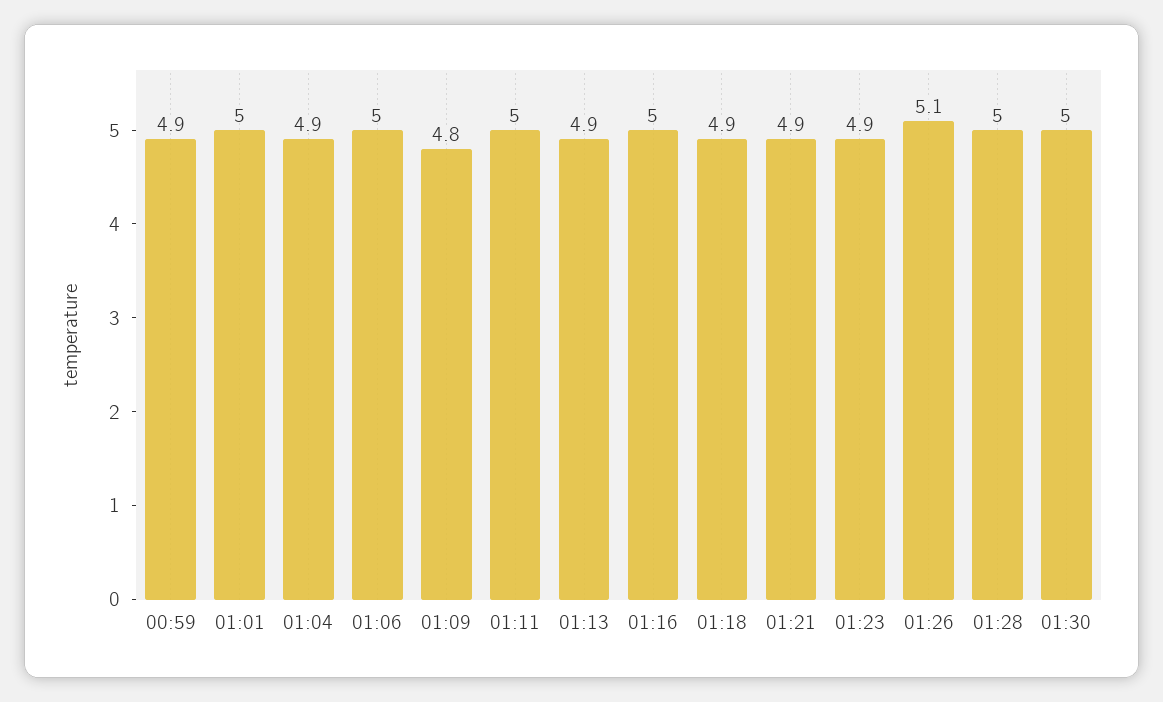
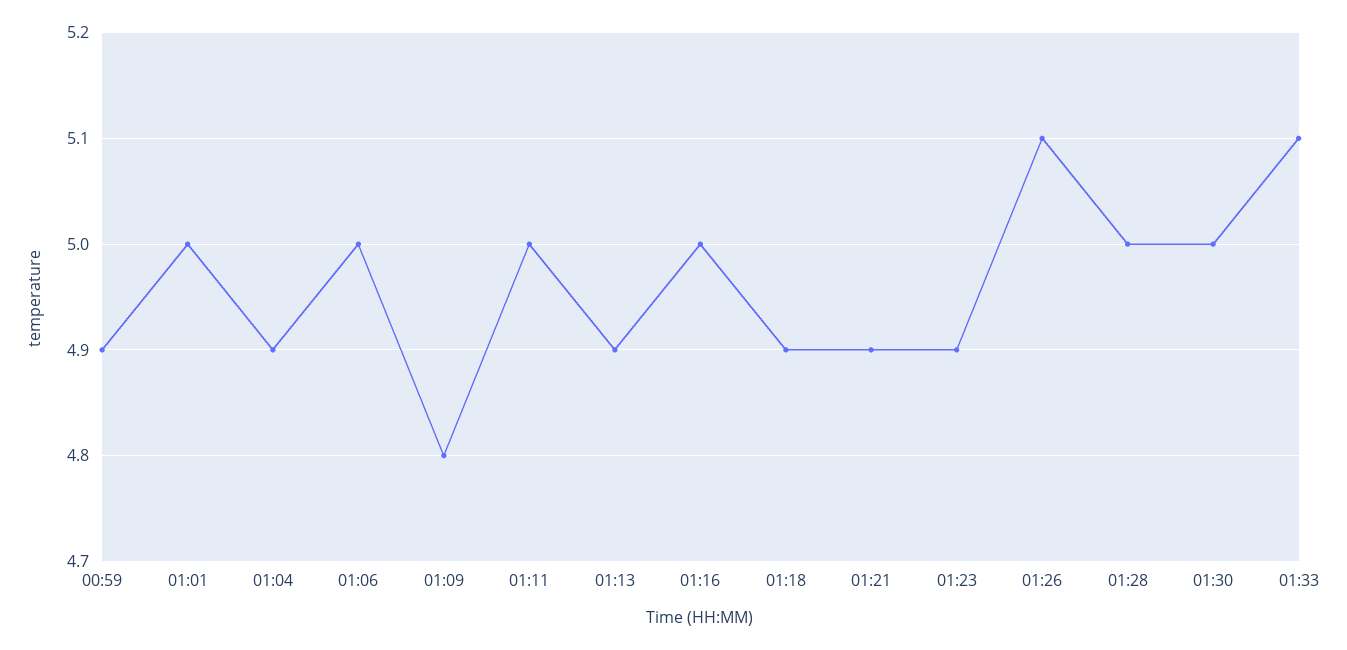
01:33: none -> 5.1

